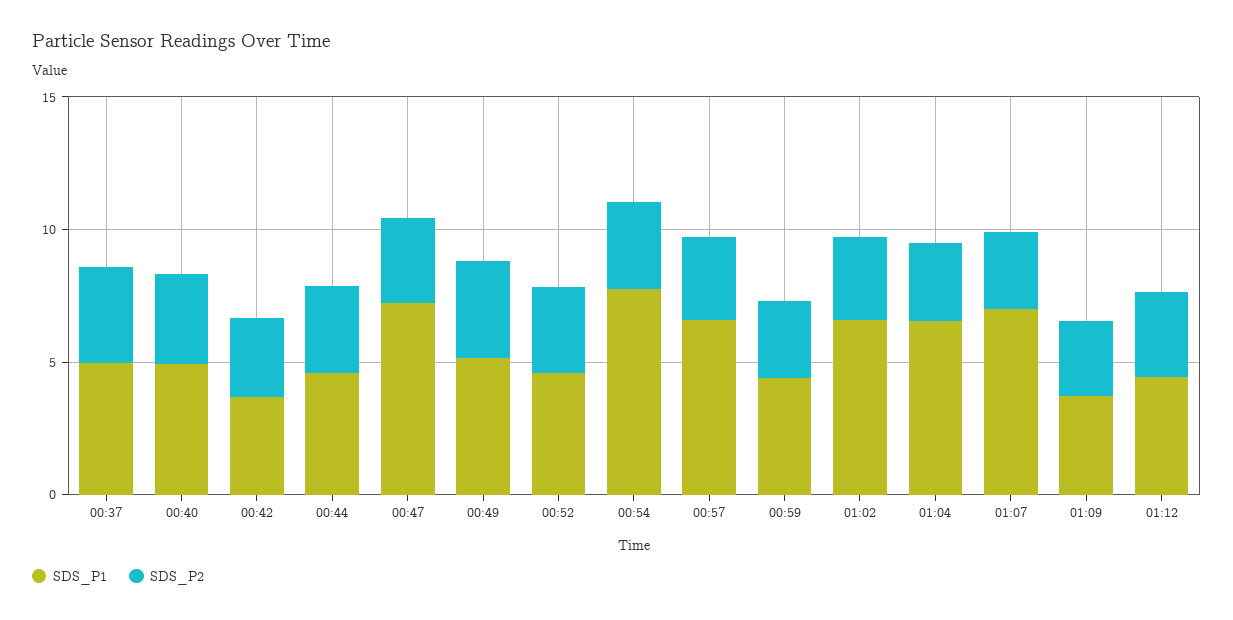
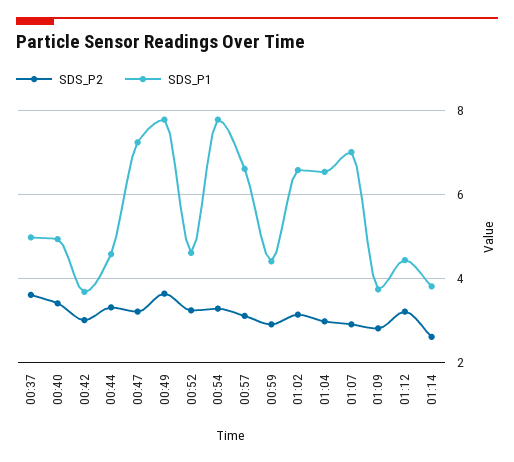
SDS_P1, 00:49: 5 -> 7.8
SDS_P2, 01:14: none -> 2.6
SDS_P1, 01:14: none -> 3.8

